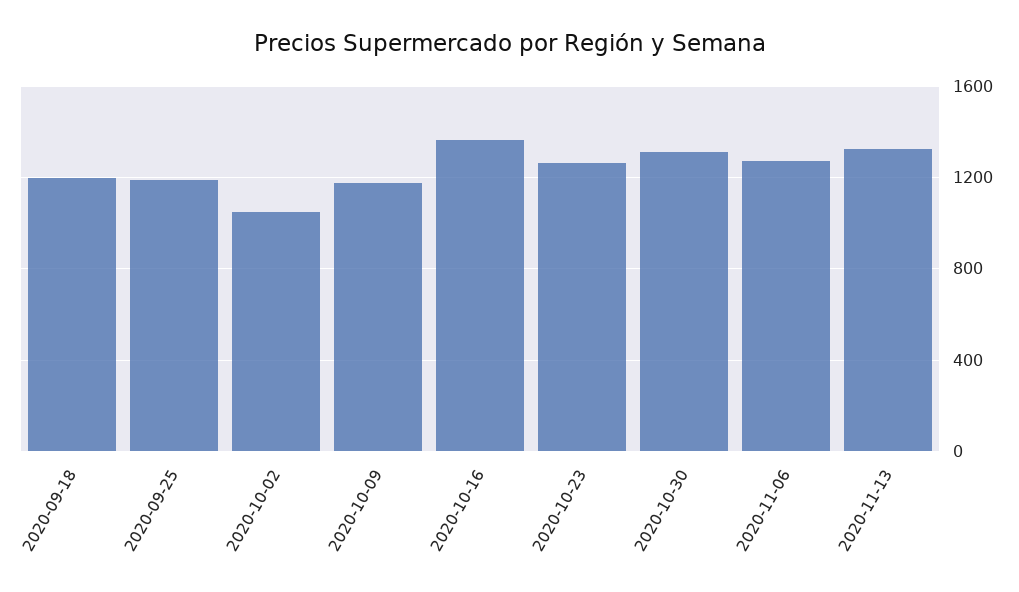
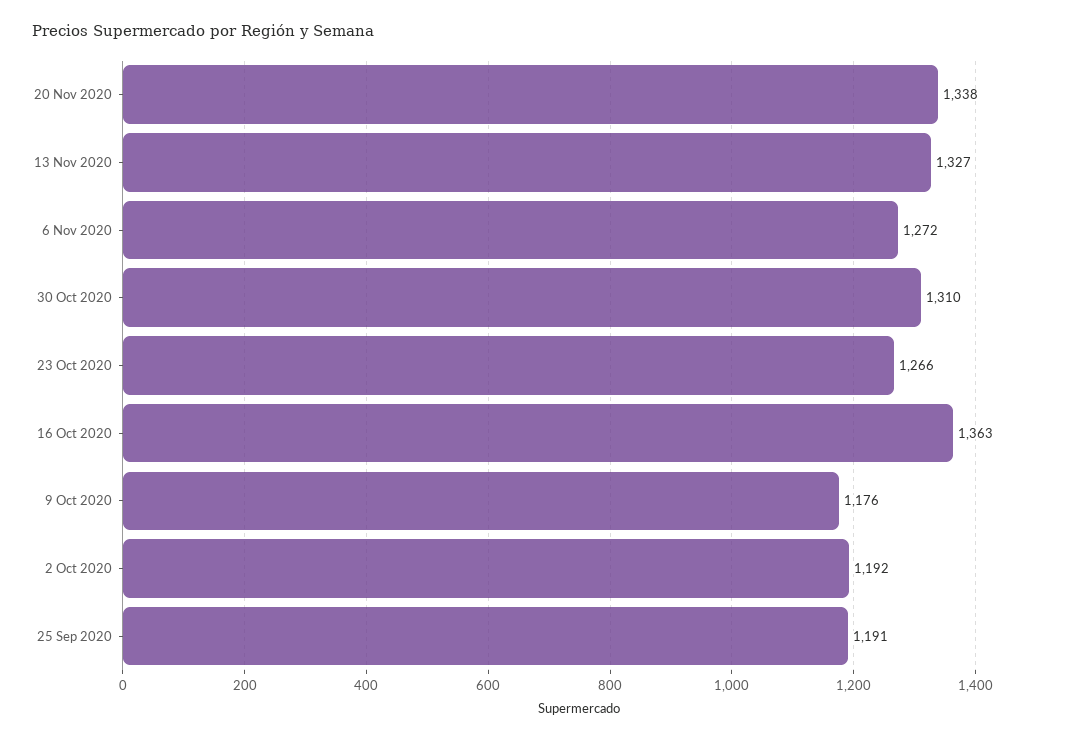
2020-09-18: 1200 -> none
2020-10-02: 1050 -> 1192
20 Nov 2020: none -> 1338

